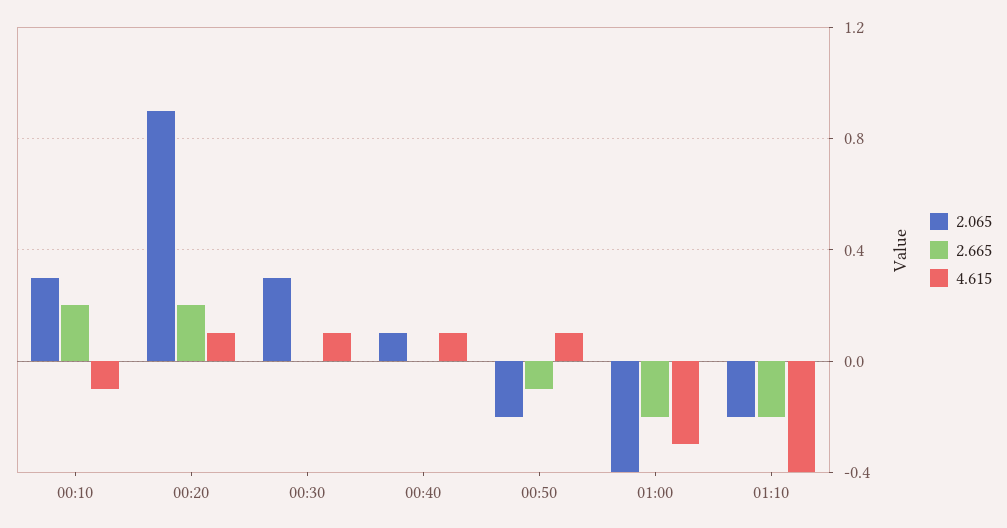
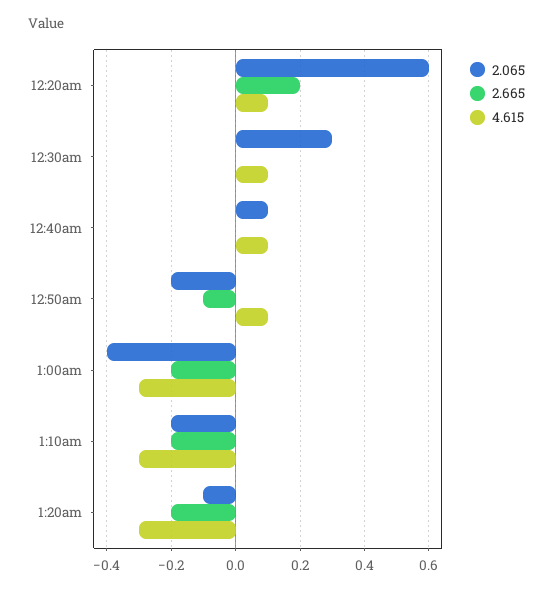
2.065, 00:10: 0.3 -> none
2.665, 00:10: 0.2 -> none
4.615, 00:10: -0.1 -> none
2.065, 00:20: 0.9 -> 0.6
4.615, 01:10: -0.4 -> -0.3
2.065, 1:20am: none -> -0.1
2.665, 1:20am: none -> -0.2
4.615, 1:20am: none -> -0.3

